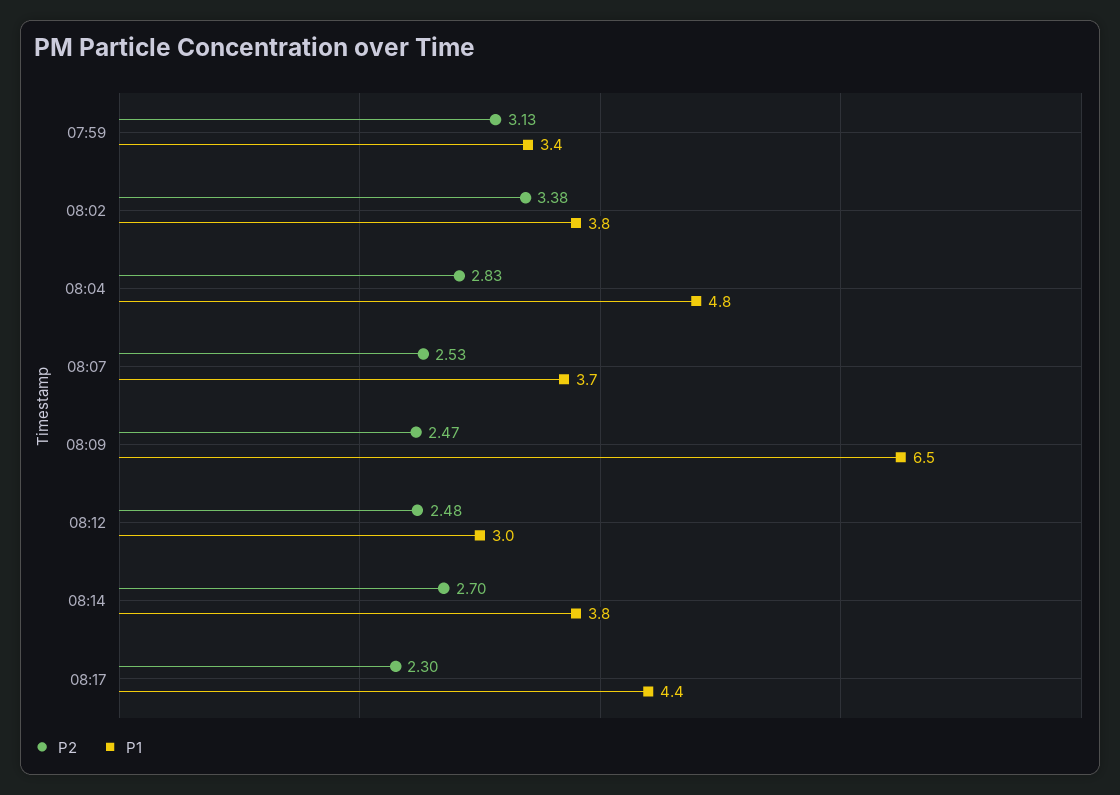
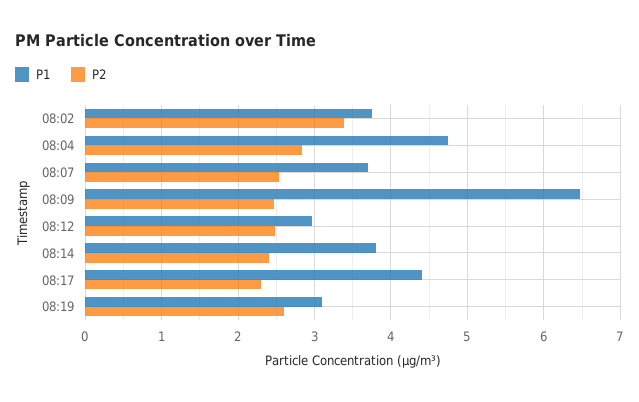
P2, 07:59: 3.13 -> none
P1, 07:59: 3.4 -> none
P2, 08:14: 2.7 -> 2.4
P1, 08:19: none -> 3.1
P2, 08:19: none -> 2.6

